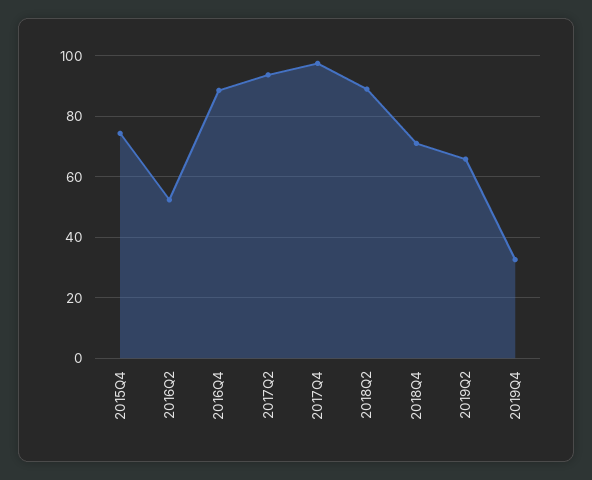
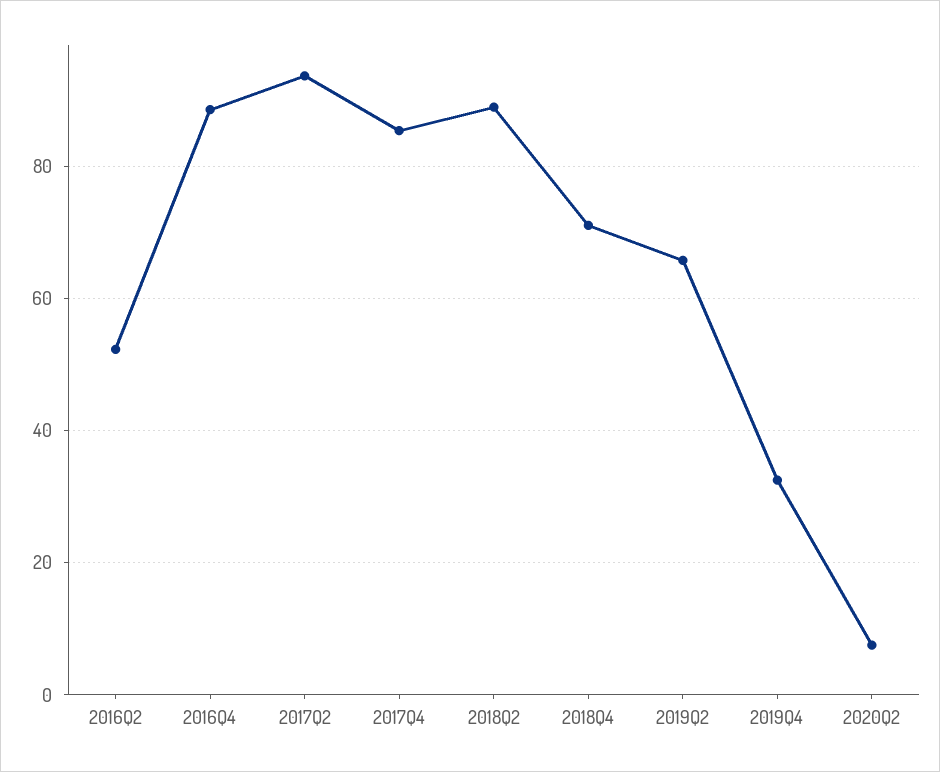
2015Q4: 74 -> none
2017Q4: 98 -> 86
2020Q2: none -> 8

